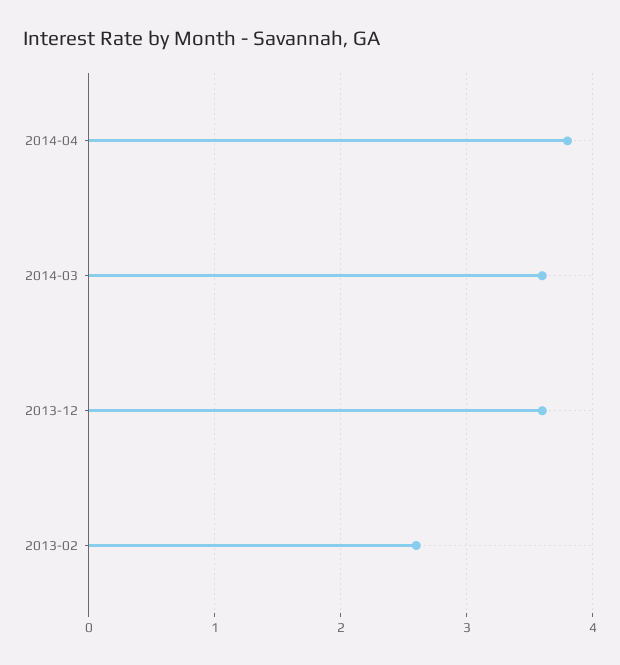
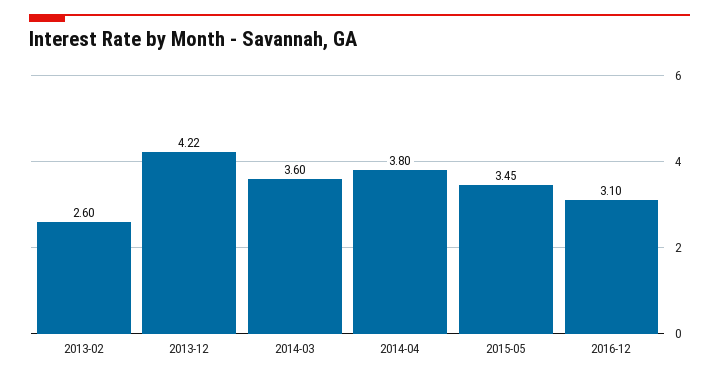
2013-12: 3.6 -> 4.22
2015-05: none -> 3.45
2016-12: none -> 3.1

